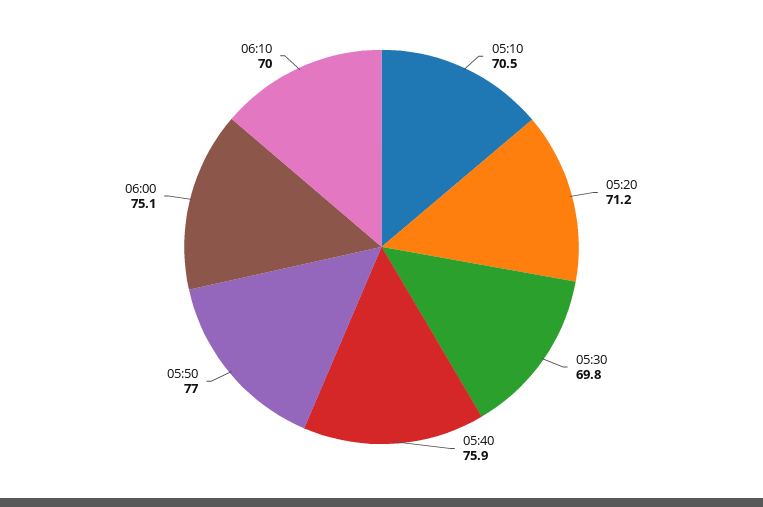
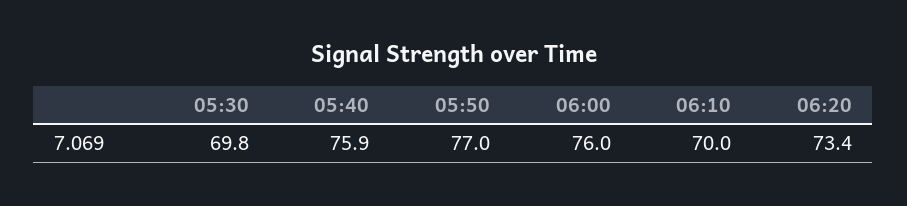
05:10: 70.5 -> none
05:20: 71.2 -> none
06:00: 75.1 -> 76
06:20: none -> 73.4

